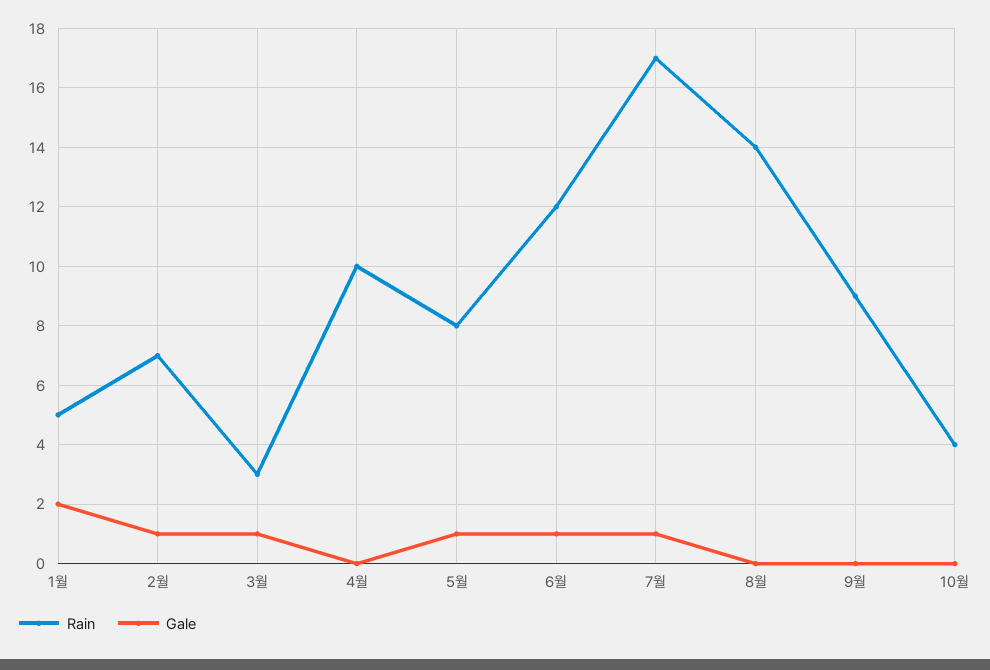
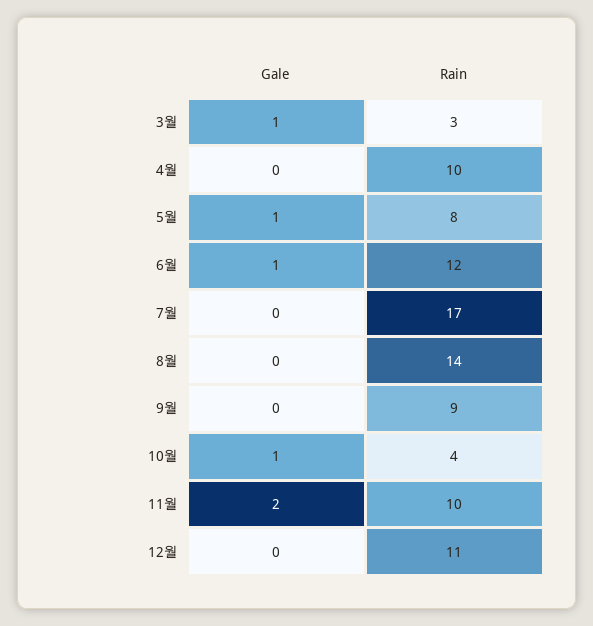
Rain, 1월: 5 -> none
Gale, 1월: 2 -> none
Rain, 2월: 7 -> none
Gale, 2월: 1 -> none
Gale, 7월: 1 -> 0
Gale, 10월: 0 -> 1
Gale, 11월: none -> 2
Rain, 11월: none -> 10
Gale, 12월: none -> 0
Rain, 12월: none -> 11

